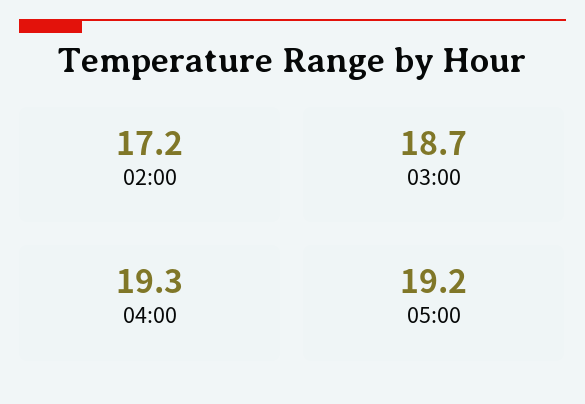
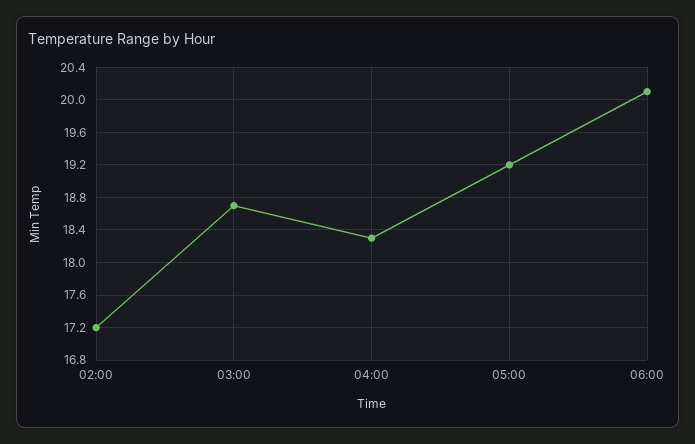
04:00: 19.3 -> 18.3
06:00: none -> 20.1

